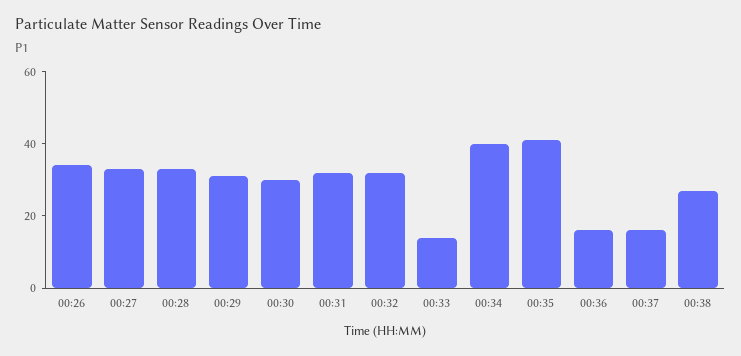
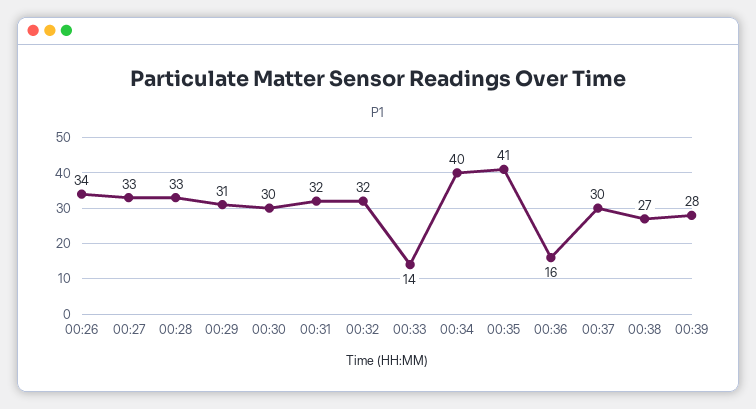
00:37: 15 -> 30
00:39: none -> 28

